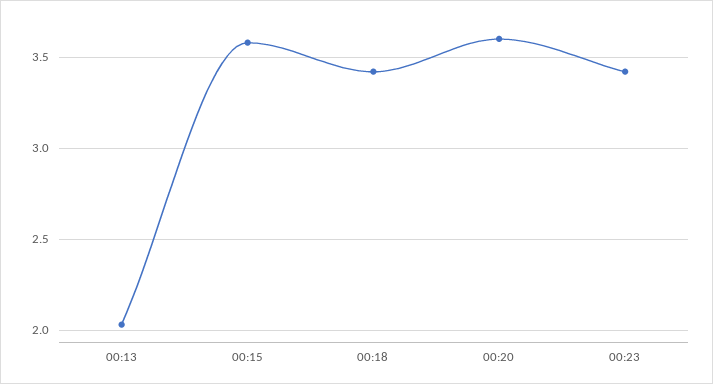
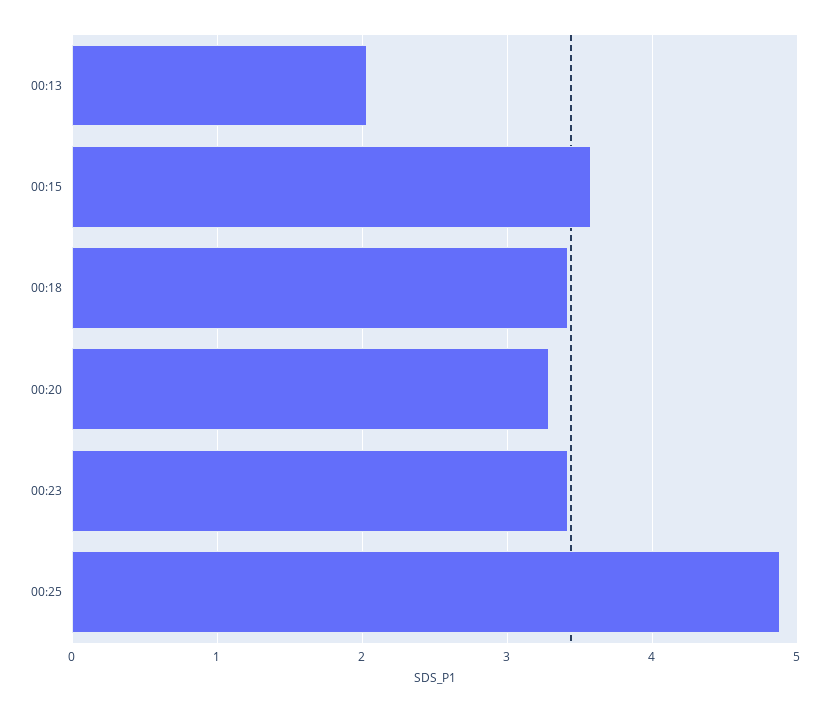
00:20: 3.6 -> 3.3
00:25: none -> 4.9

